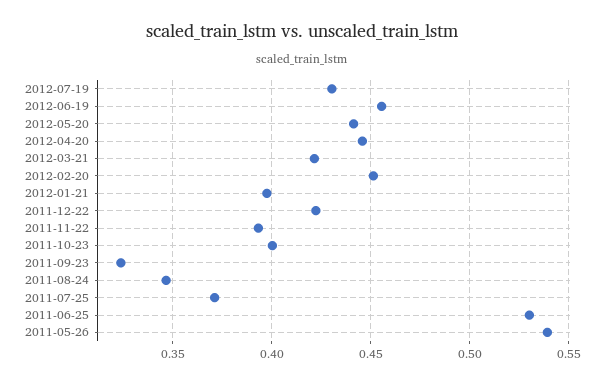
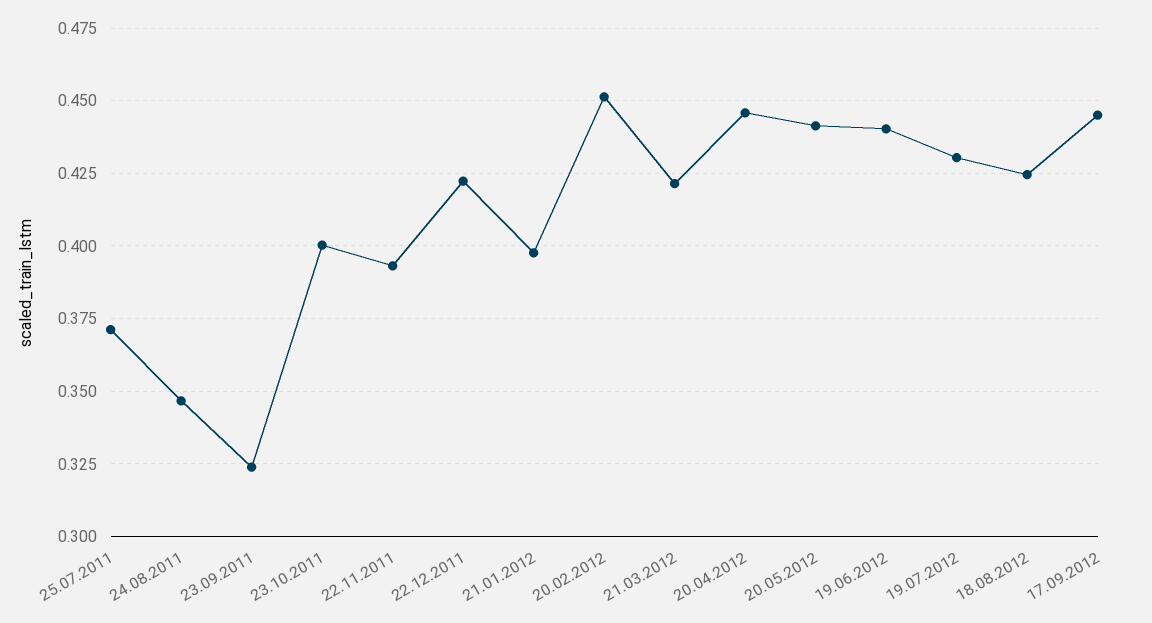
2012-06-19: 0.455 -> 0.44
2011-06-25: 0.53 -> none
2011-05-26: 0.54 -> none
18.08.2012: none -> 0.425
17.09.2012: none -> 0.445

